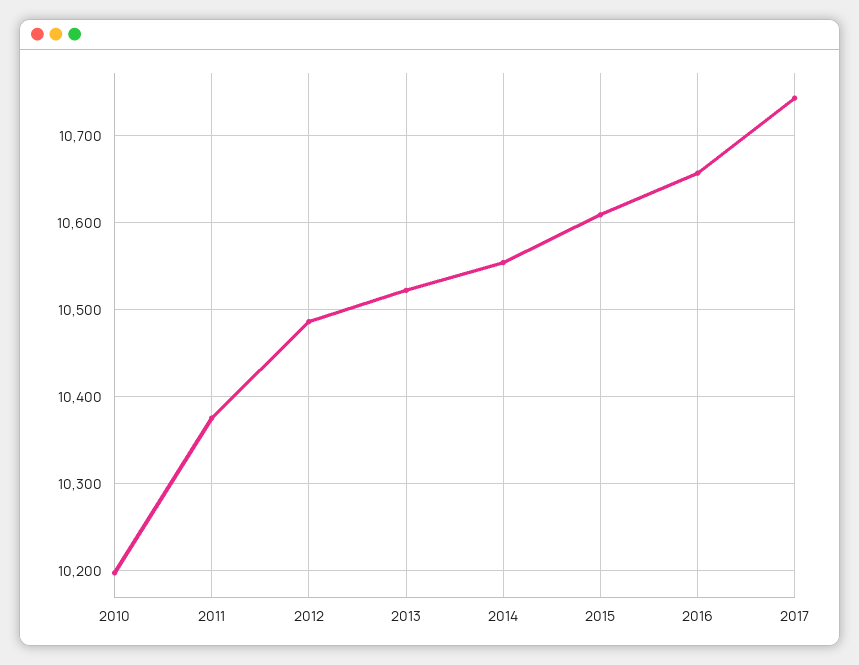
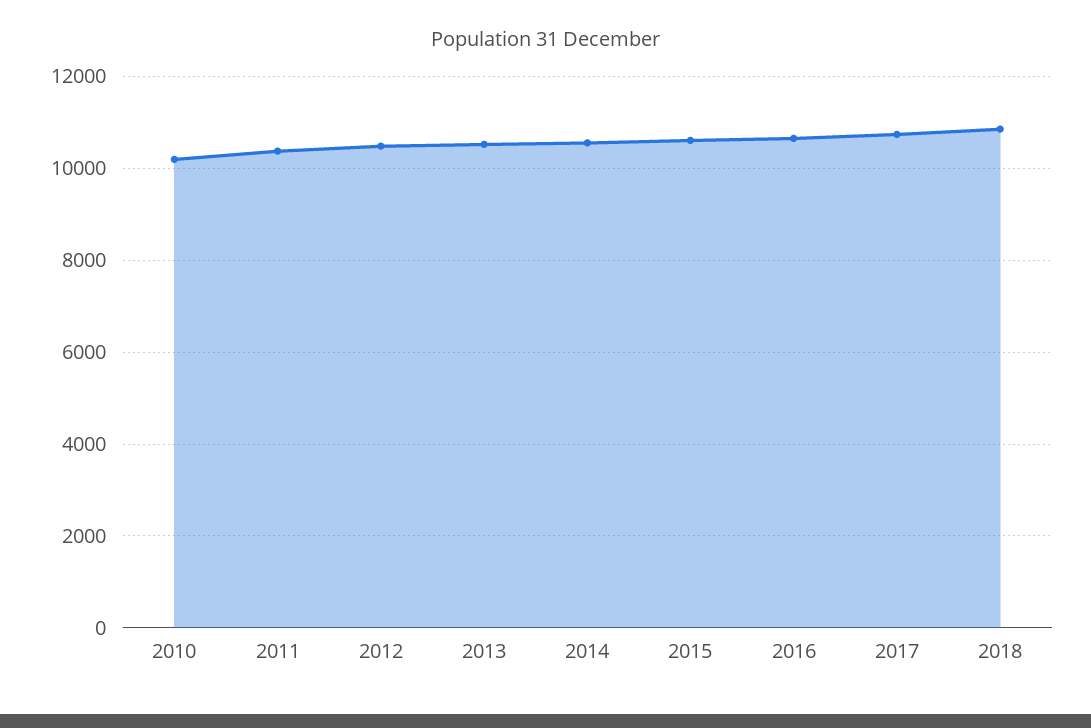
2018: none -> 10800

